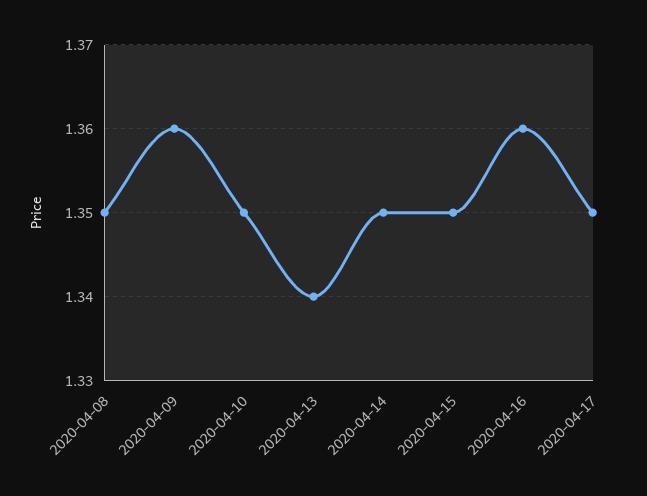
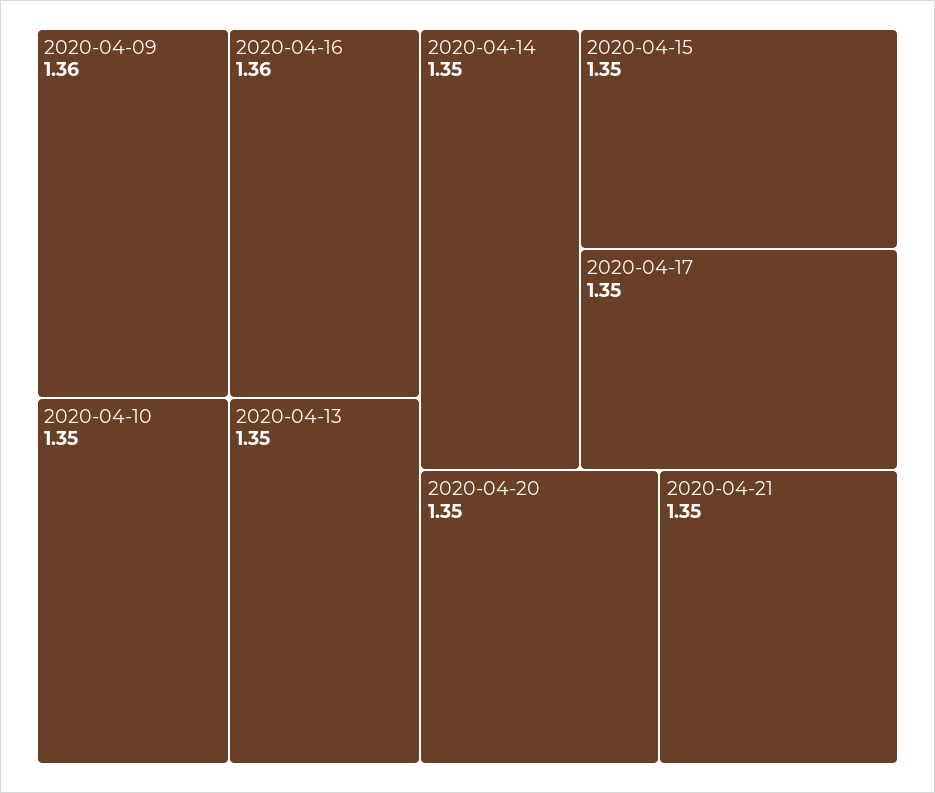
2020-04-08: 1.35 -> none
2020-04-13: 1.34 -> 1.35
2020-04-20: none -> 1.35
2020-04-21: none -> 1.35

